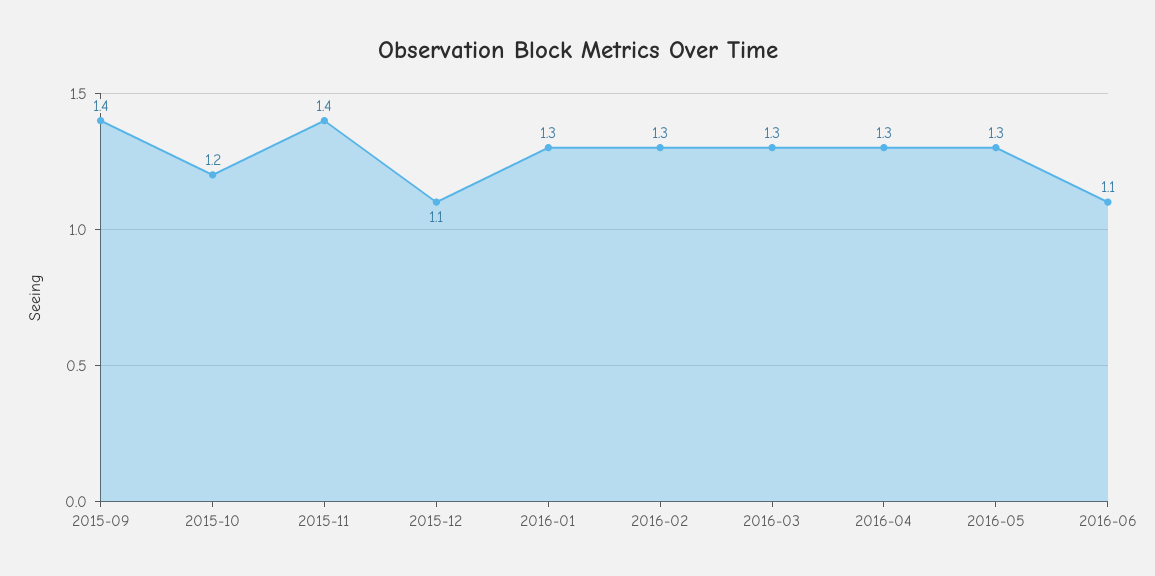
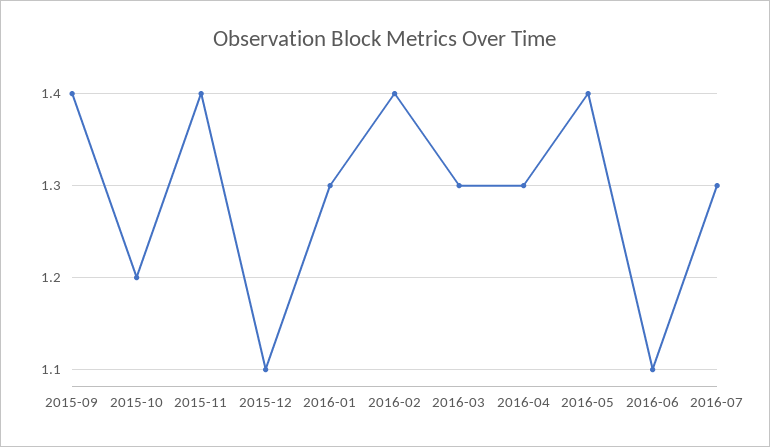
2016-02: 1.3 -> 1.4
2016-05: 1.3 -> 1.4
2016-07: none -> 1.3

